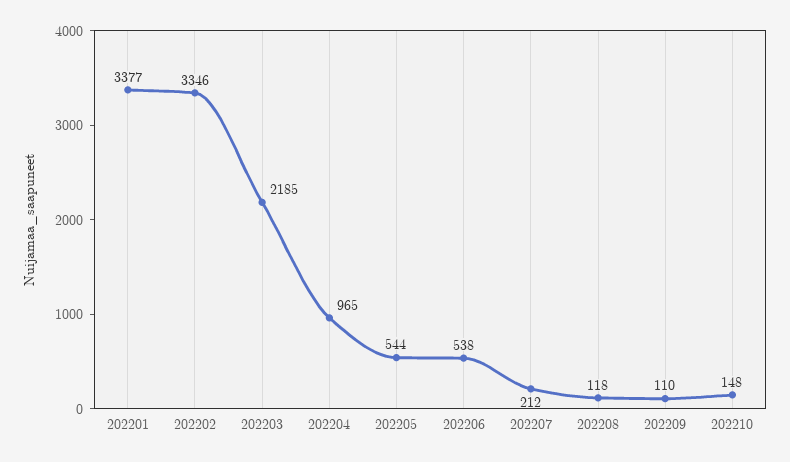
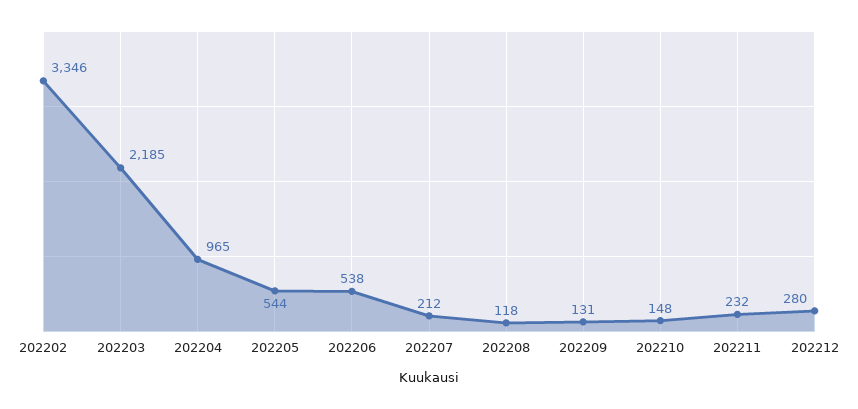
202201: 3377 -> none
202209: 110 -> 131
202211: none -> 232
202212: none -> 280

